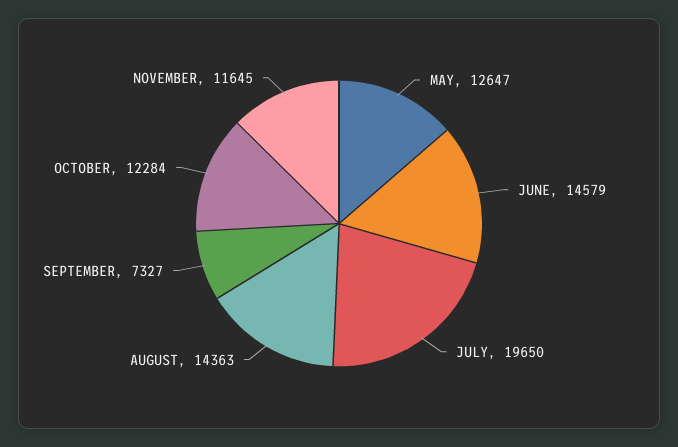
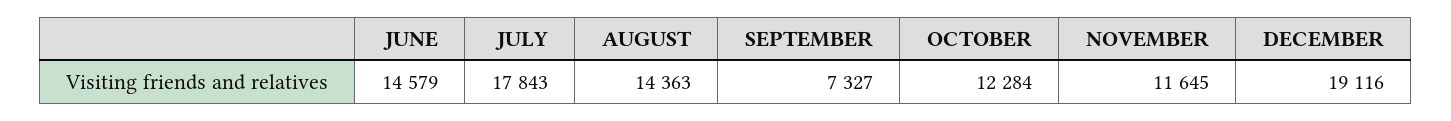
MAY: 12647 -> none
JULY: 19650 -> 17843
DECEMBER: none -> 19116

